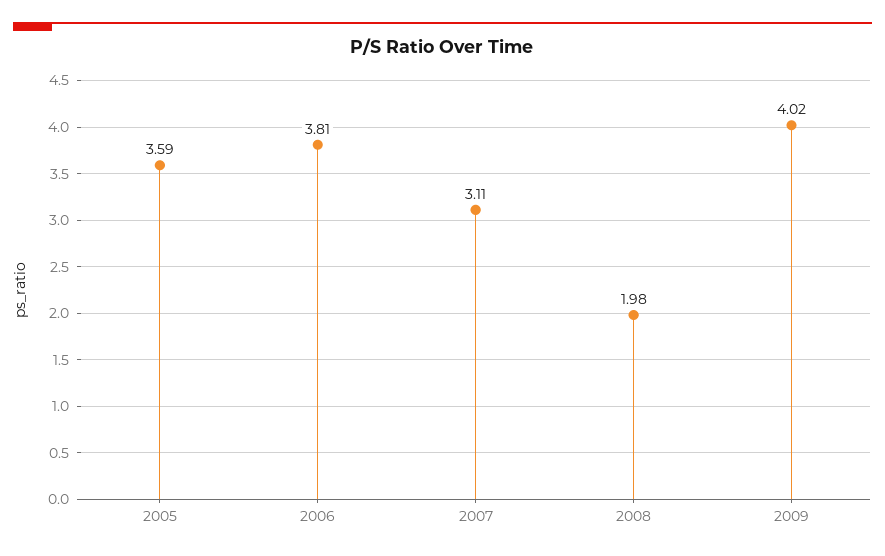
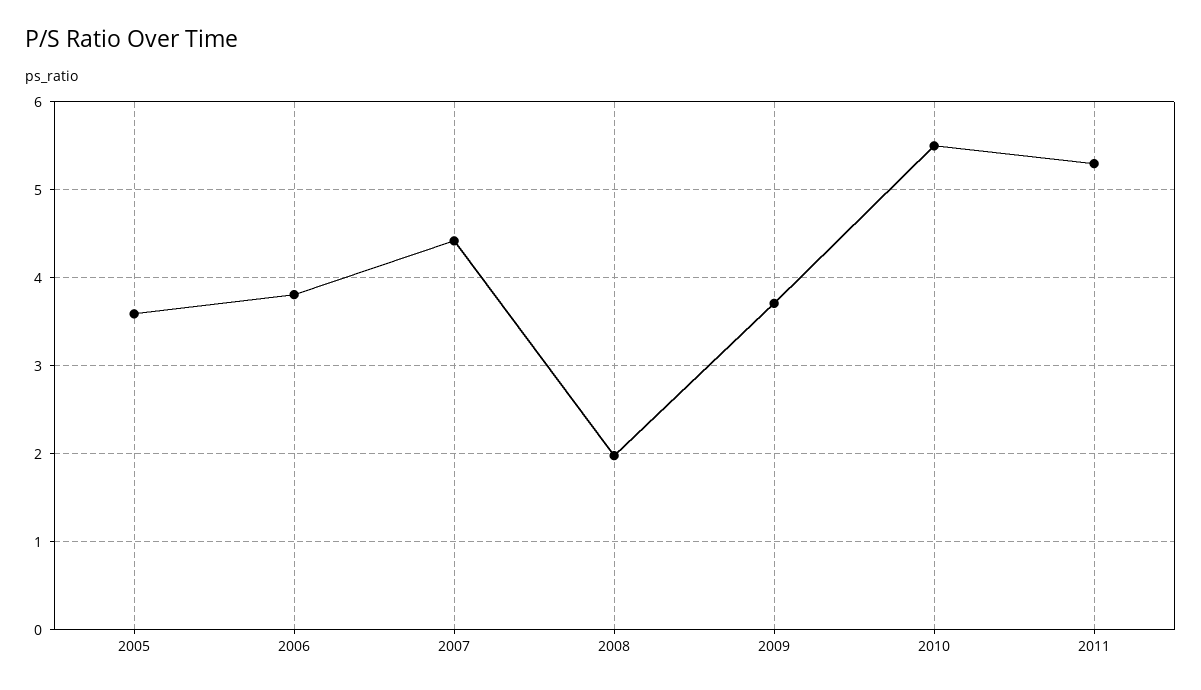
2007: 3.11 -> 4.4
2009: 4.02 -> 3.7
2010: none -> 5.5
2011: none -> 5.3

